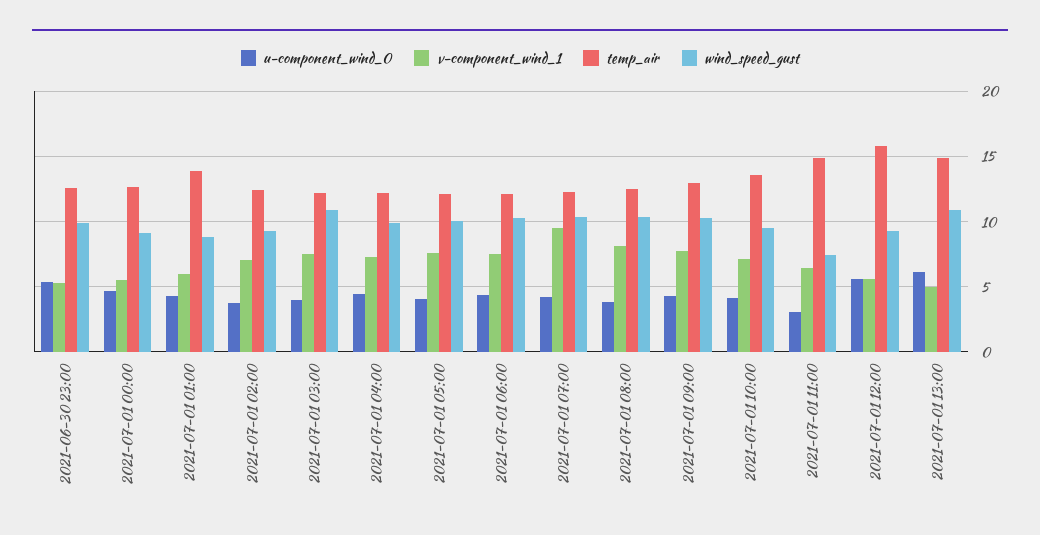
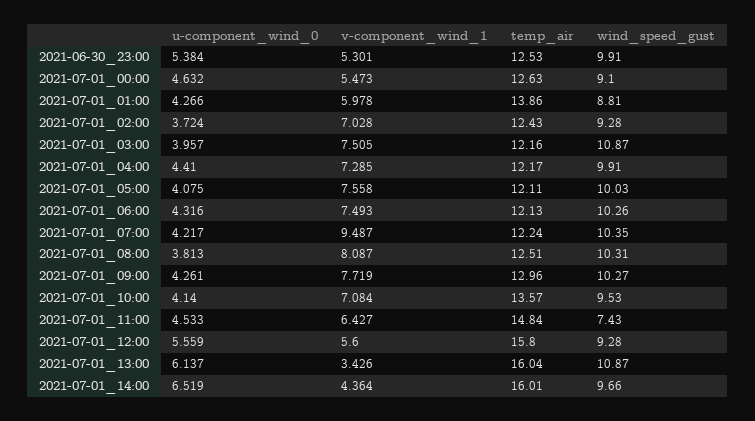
u-component_wind_0, 2021-07-01 11:00: 3 -> 4.533
v-component_wind_1, 2021-07-01 13:00: 5 -> 3.426
temp_air, 2021-07-01 13:00: 15 -> 16.04
u-component_wind_0, 2021-07-01_14:00: none -> 6.519
v-component_wind_1, 2021-07-01_14:00: none -> 4.364
temp_air, 2021-07-01_14:00: none -> 16.01
wind_speed_gust, 2021-07-01_14:00: none -> 9.66

